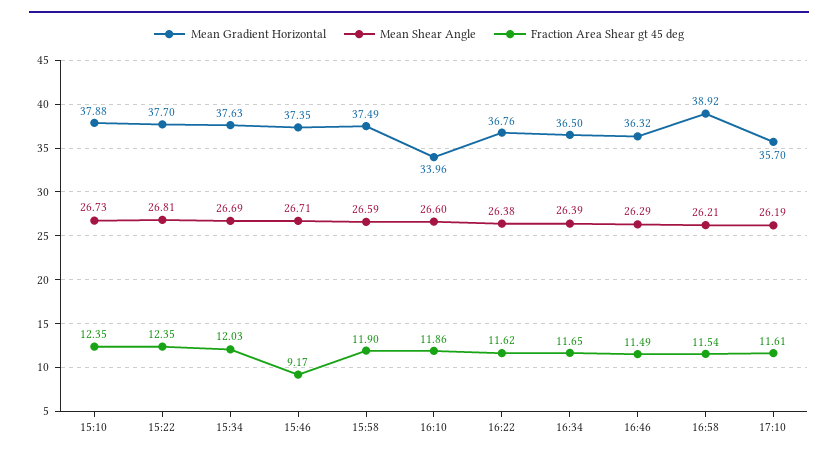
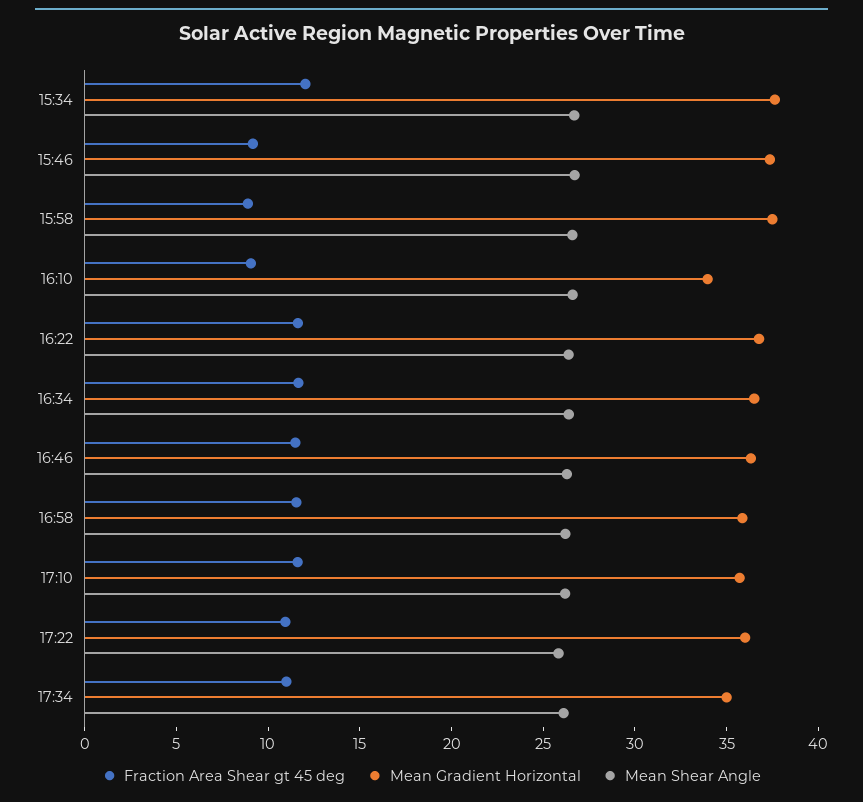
Mean Gradient Horizontal, 15:10: 37.88 -> none
Mean Shear Angle, 15:10: 26.73 -> none
Fraction Area Shear gt 45 deg, 15:10: 12.35 -> none
Mean Gradient Horizontal, 15:22: 37.7 -> none
Mean Shear Angle, 15:22: 26.81 -> none
Fraction Area Shear gt 45 deg, 15:22: 12.35 -> none
Fraction Area Shear gt 45 deg, 15:58: 11.9 -> 9
Fraction Area Shear gt 45 deg, 16:10: 11.86 -> 9
Mean Gradient Horizontal, 16:58: 38.92 -> 36
Fraction Area Shear gt 45 deg, 17:22: none -> 11
Mean Gradient Horizontal, 17:22: none -> 36
Mean Shear Angle, 17:22: none -> 26
Fraction Area Shear gt 45 deg, 17:34: none -> 11
Mean Gradient Horizontal, 17:34: none -> 35
Mean Shear Angle, 17:34: none -> 26

